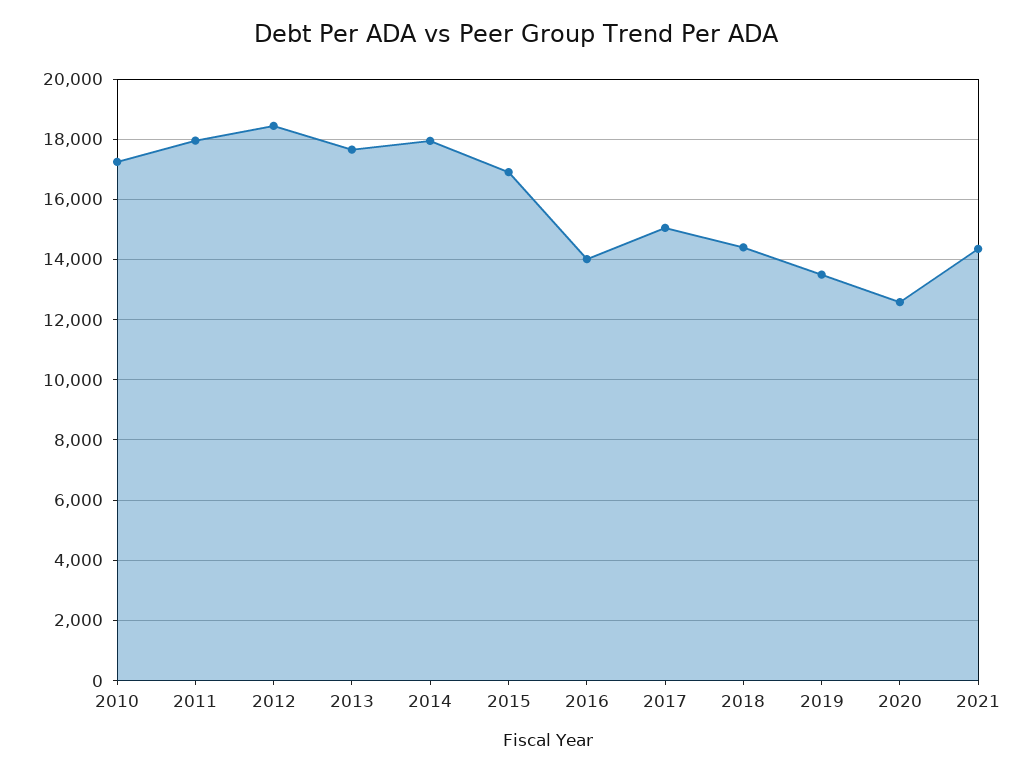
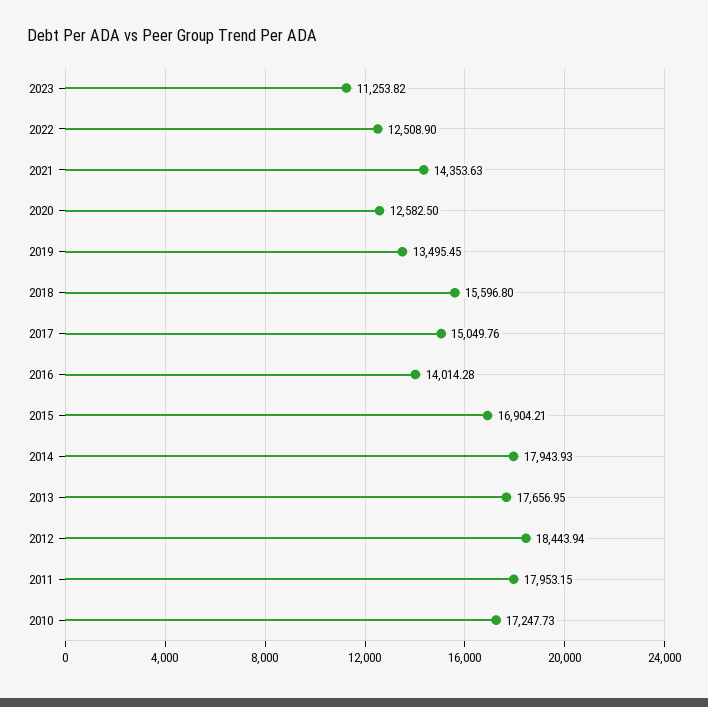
2018: 14400 -> 15596.8
2023: none -> 11253.82
2022: none -> 12508.9

